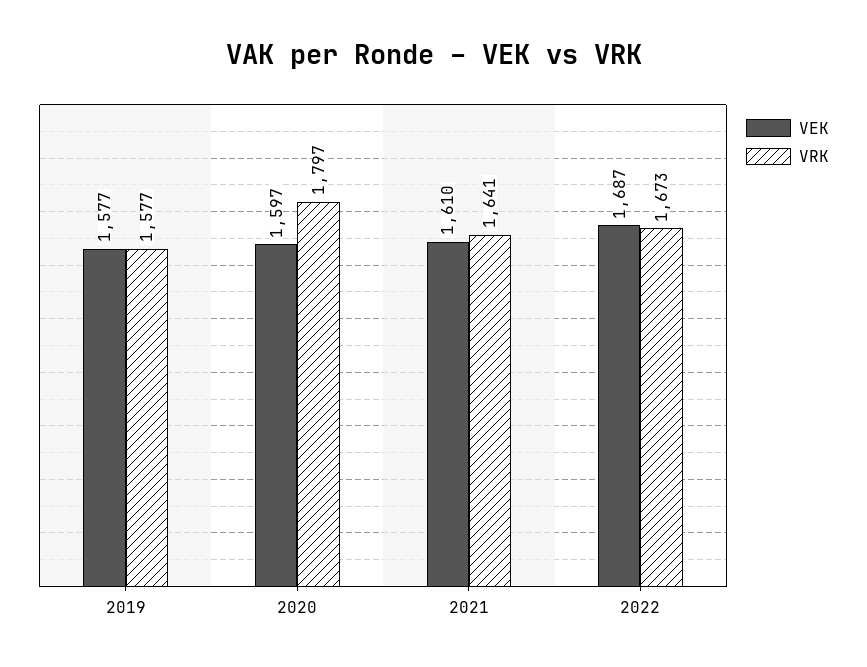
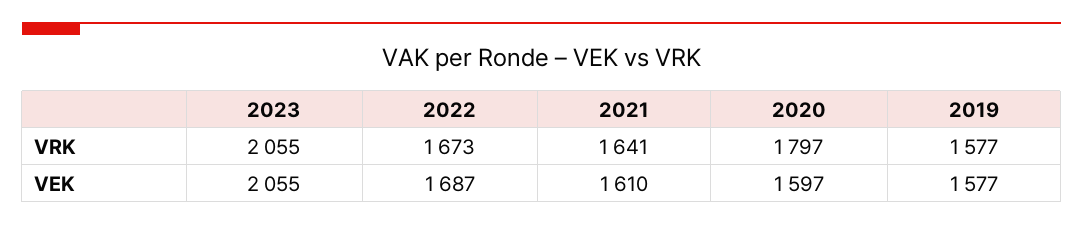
VRK, 2023: none -> 2055
VEK, 2023: none -> 2055

